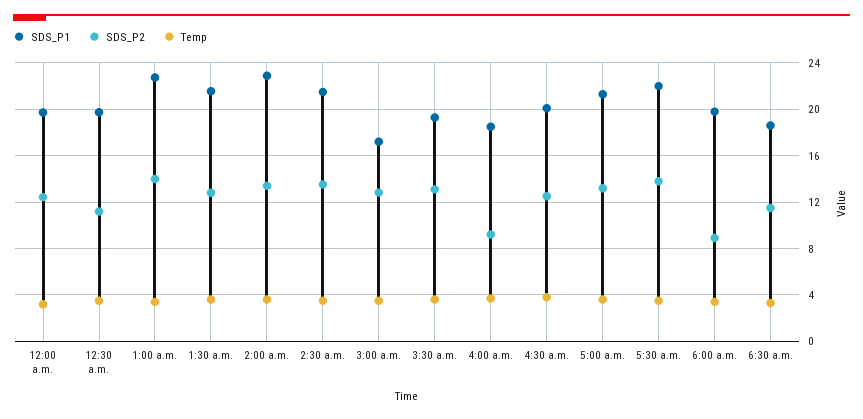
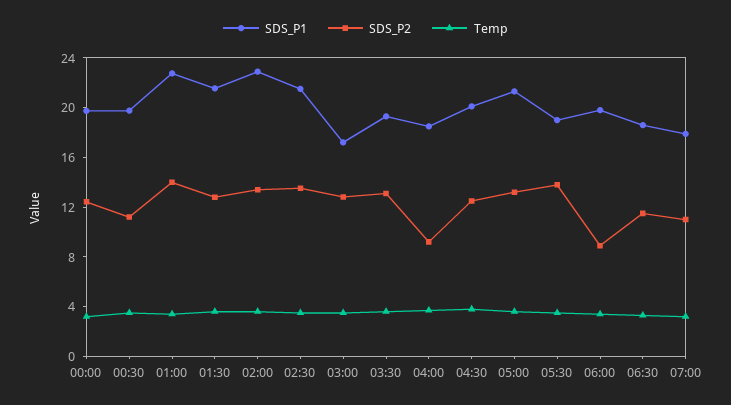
SDS_P1, 5:30 a.m.: 22 -> 19
SDS_P1, 07:00: none -> 18
SDS_P2, 07:00: none -> 11
Temp, 07:00: none -> 3

